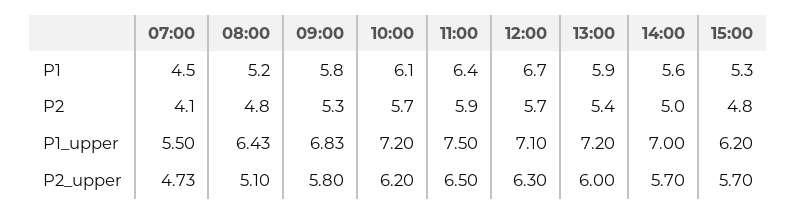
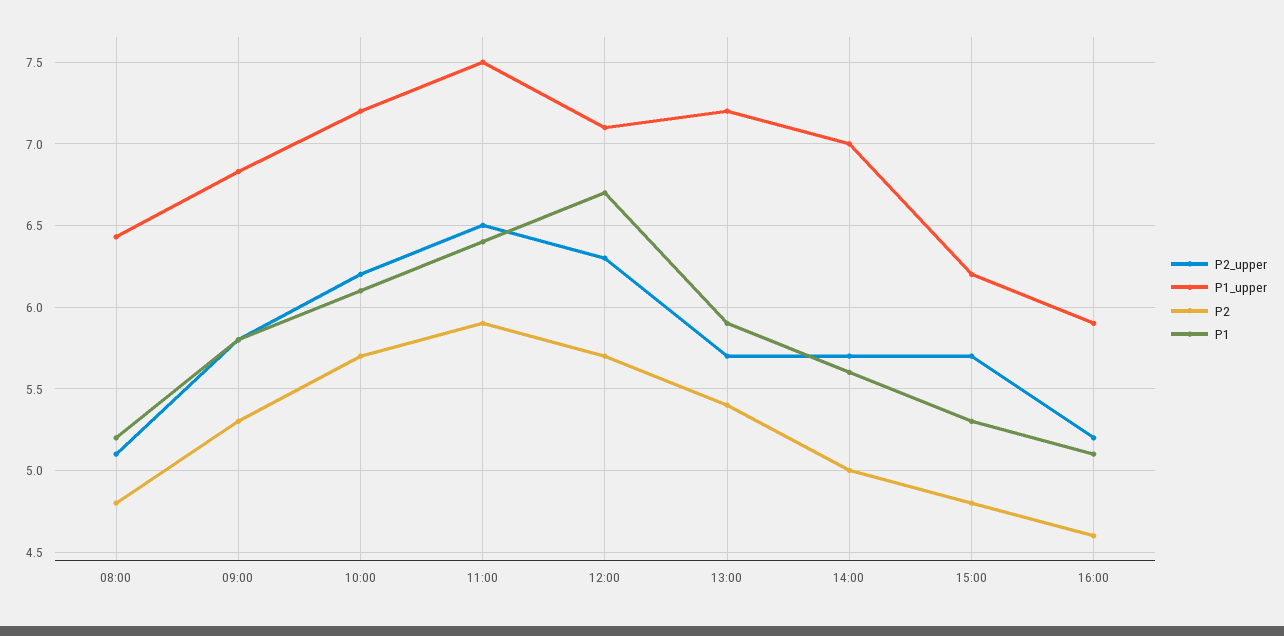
P1, 07:00: 4.5 -> none
P2, 07:00: 4.1 -> none
P1_upper, 07:00: 5.5 -> none
P2_upper, 07:00: 4.73 -> none
P2_upper, 13:00: 6 -> 5.7
P2_upper, 16:00: none -> 5.2
P1_upper, 16:00: none -> 5.9
P2, 16:00: none -> 4.6
P1, 16:00: none -> 5.1

